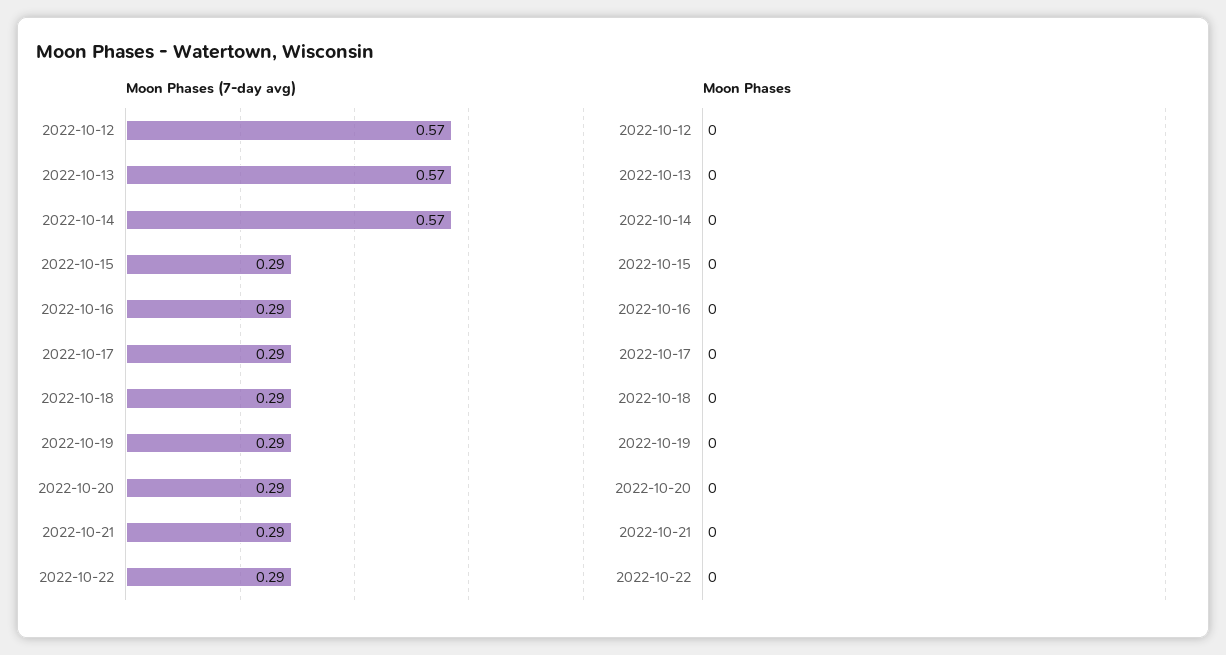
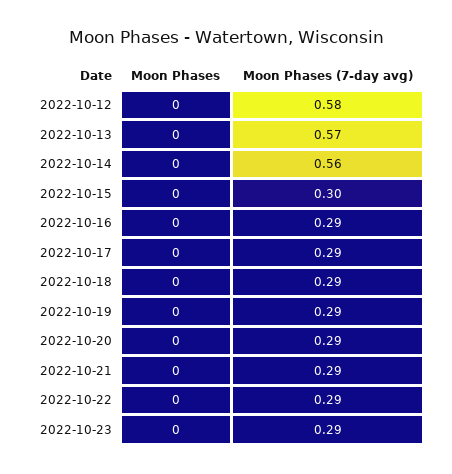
Moon Phases (7-day avg), 2022-10-12: 0.57 -> 0.58
Moon Phases (7-day avg), 2022-10-14: 0.57 -> 0.56
Moon Phases (7-day avg), 2022-10-15: 0.29 -> 0.3
Moon Phases, 2022-10-23: none -> 0
Moon Phases (7-day avg), 2022-10-23: none -> 0.29

